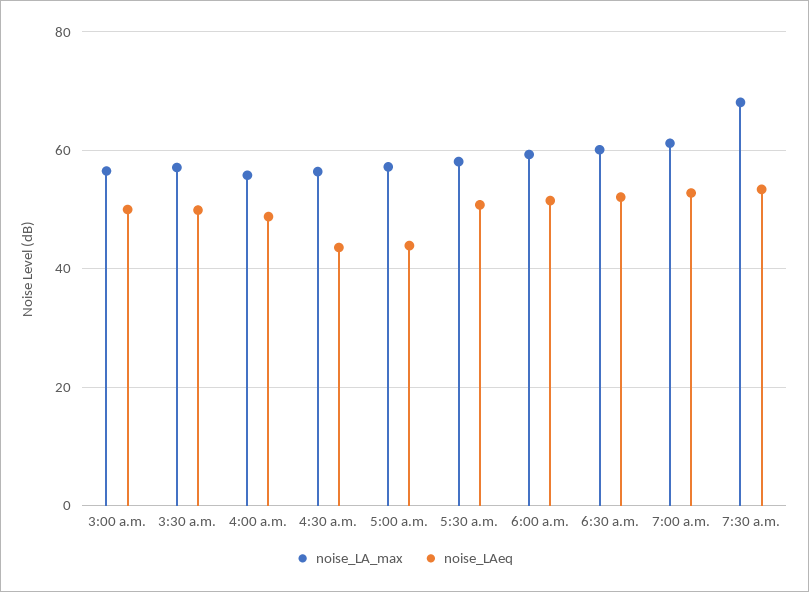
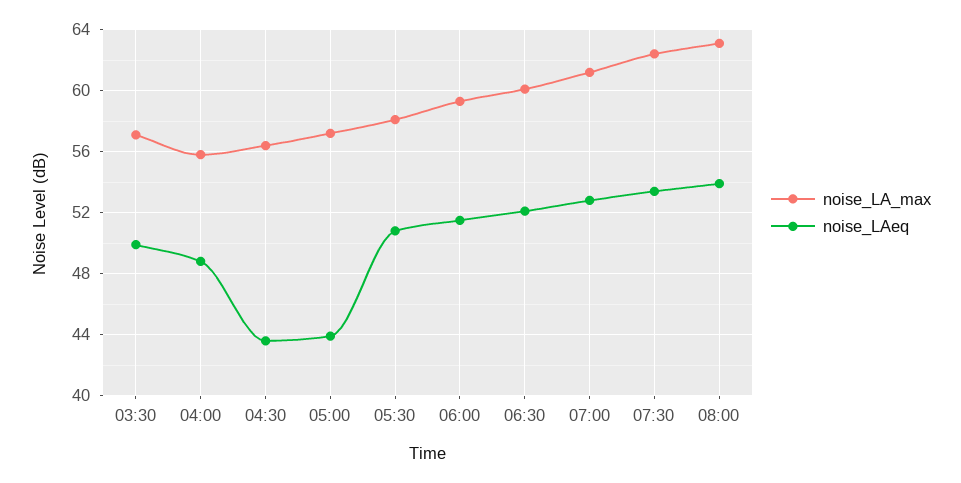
noise_LA_max, 3:00 a.m.: 56 -> none
noise_LAeq, 3:00 a.m.: 50 -> none
noise_LA_max, 7:30 a.m.: 68 -> 62.5
noise_LA_max, 08:00: none -> 63
noise_LAeq, 08:00: none -> 54

